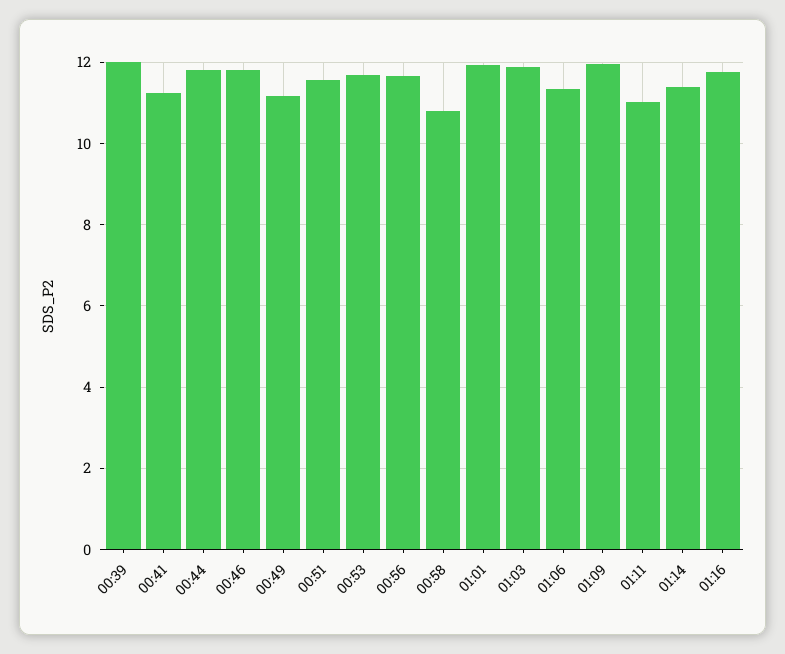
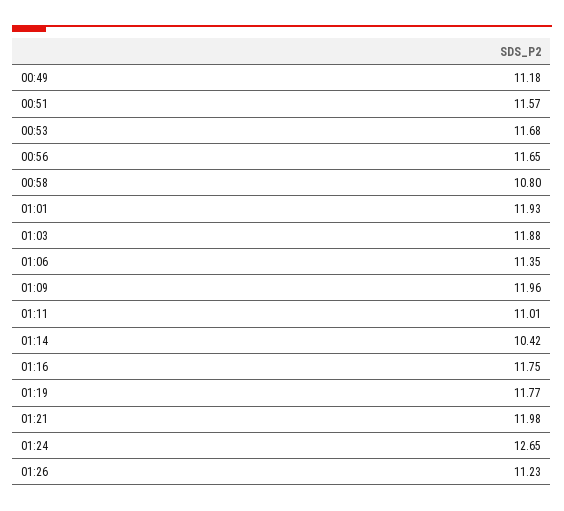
00:39: 12 -> none
00:41: 11.2 -> none
00:44: 11.8 -> none
00:46: 11.8 -> none
01:14: 11.4 -> 10.42
01:19: none -> 11.77
01:21: none -> 11.98
01:24: none -> 12.65
01:26: none -> 11.23

